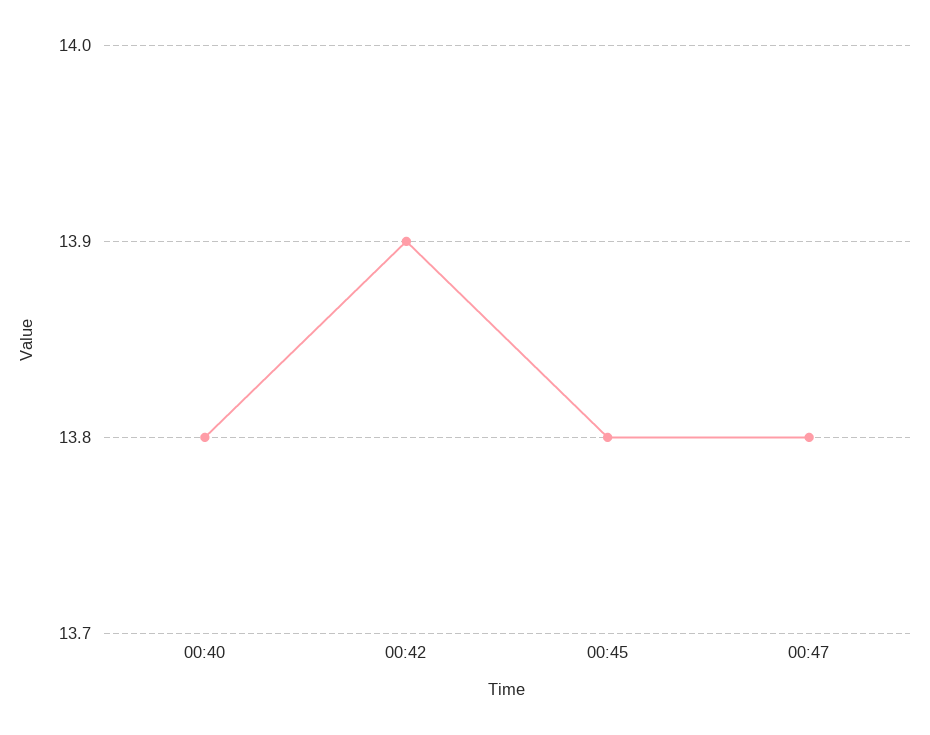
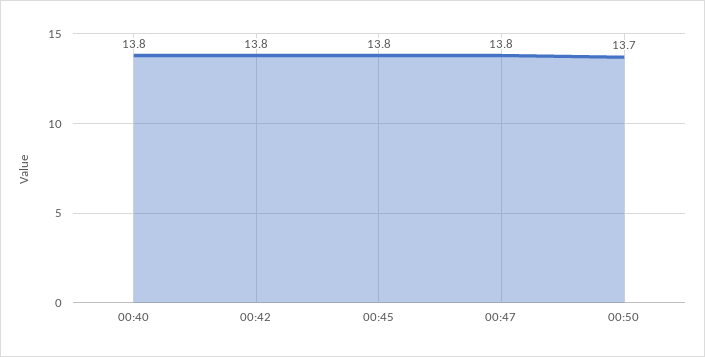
00:42: 13.9 -> 13.8
00:50: none -> 13.7

